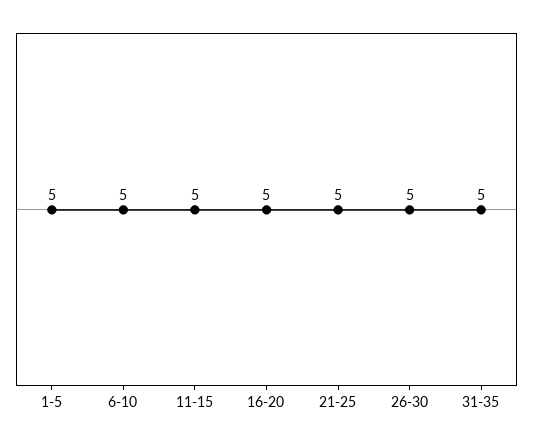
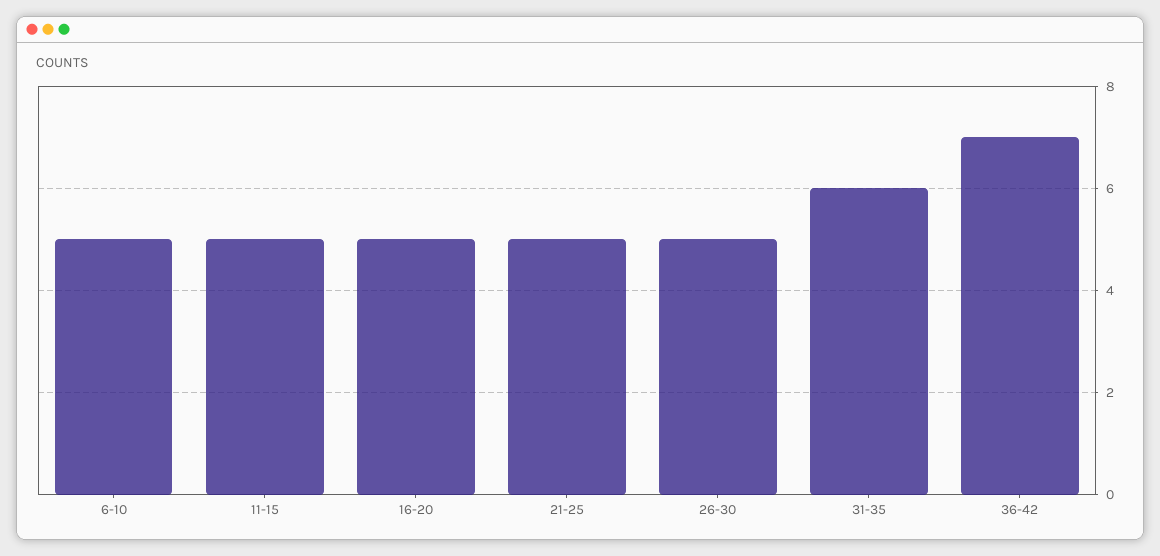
1-5: 5 -> none
31-35: 5 -> 6
36-42: none -> 7

